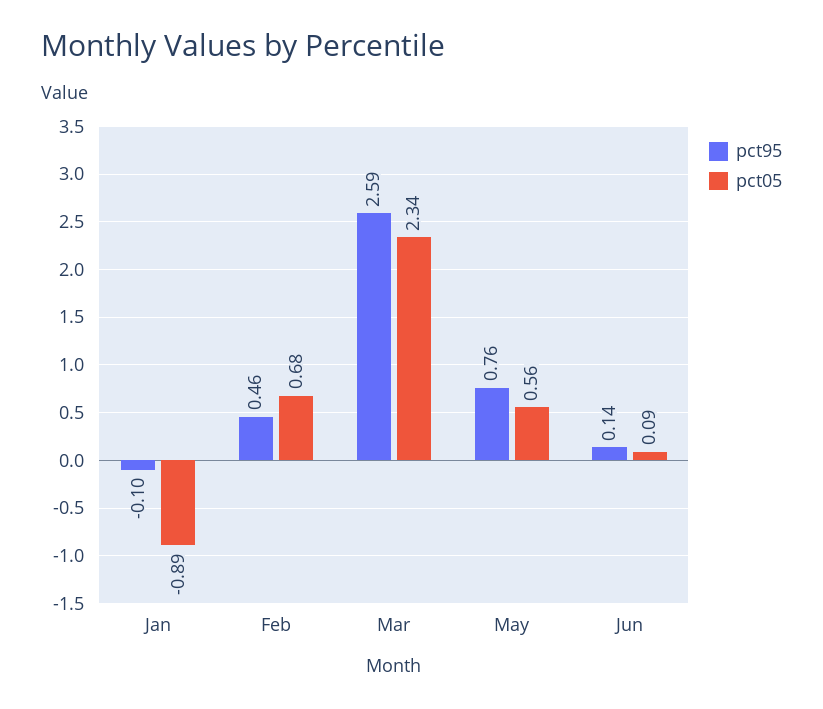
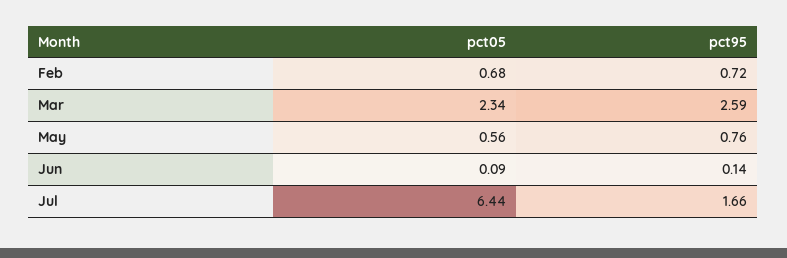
pct95, Jan: -0.1 -> none
pct05, Jan: -0.89 -> none
pct95, Feb: 0.46 -> 0.72
pct05, Jul: none -> 6.44
pct95, Jul: none -> 1.66

